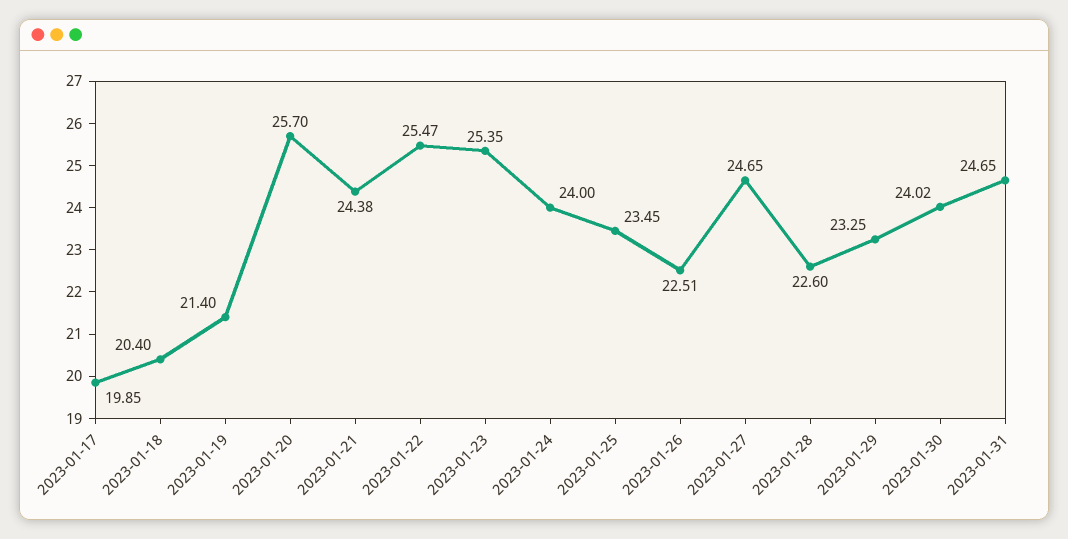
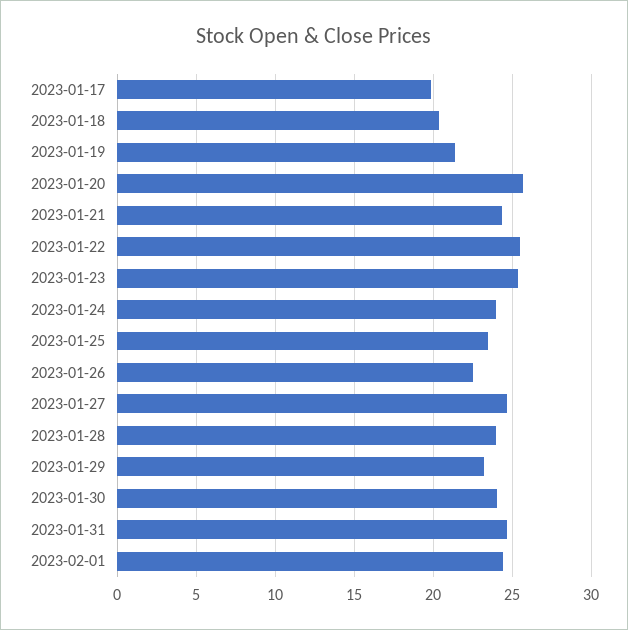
2023-01-28: 22.6 -> 24
2023-02-01: none -> 24.5

